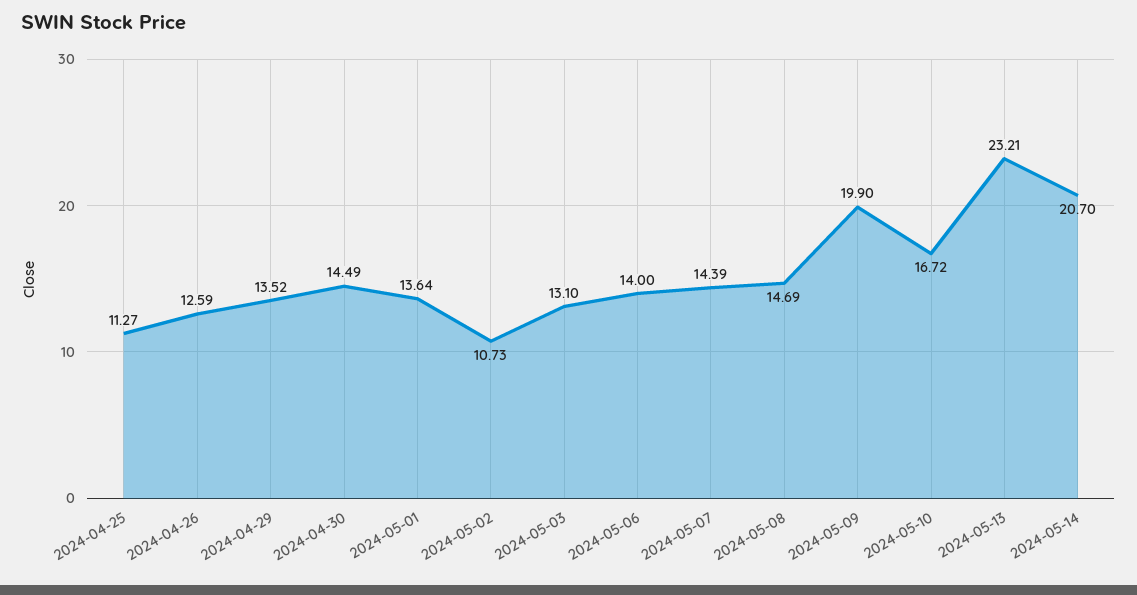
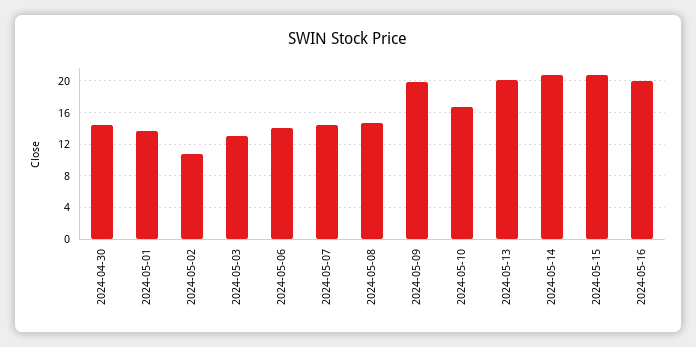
2024-04-25: 11.27 -> none
2024-04-26: 12.59 -> none
2024-04-29: 13.52 -> none
2024-05-13: 23.21 -> 20
2024-05-15: none -> 21
2024-05-16: none -> 20

